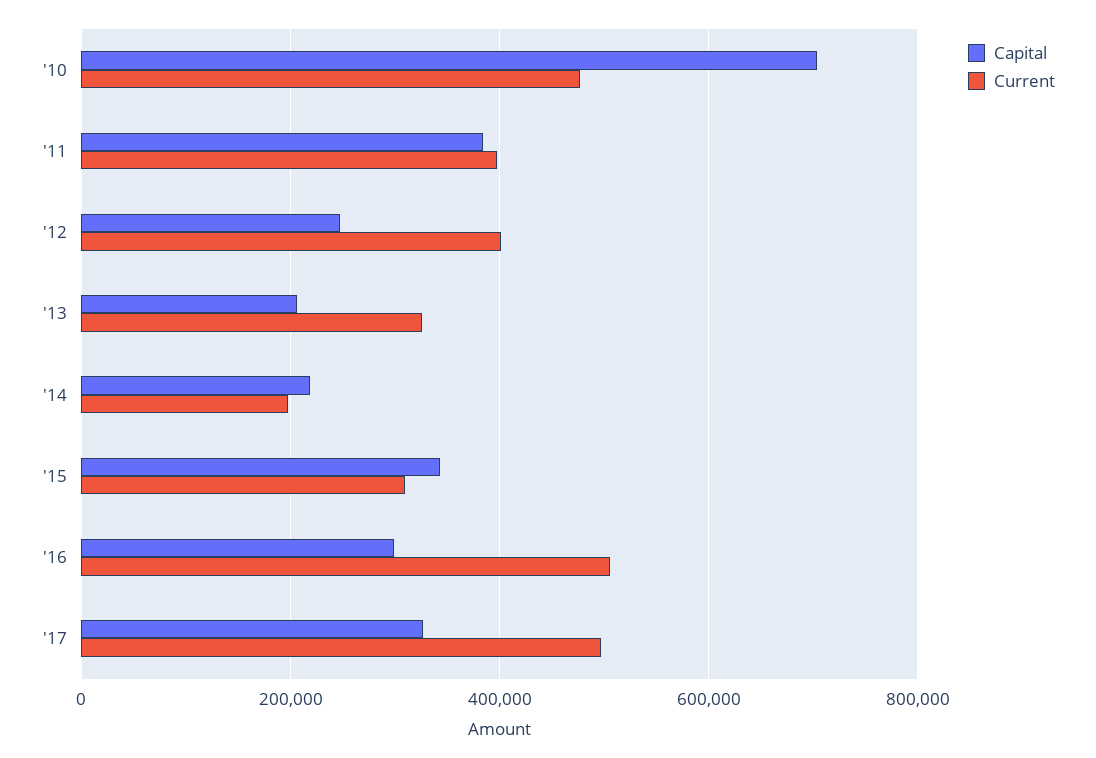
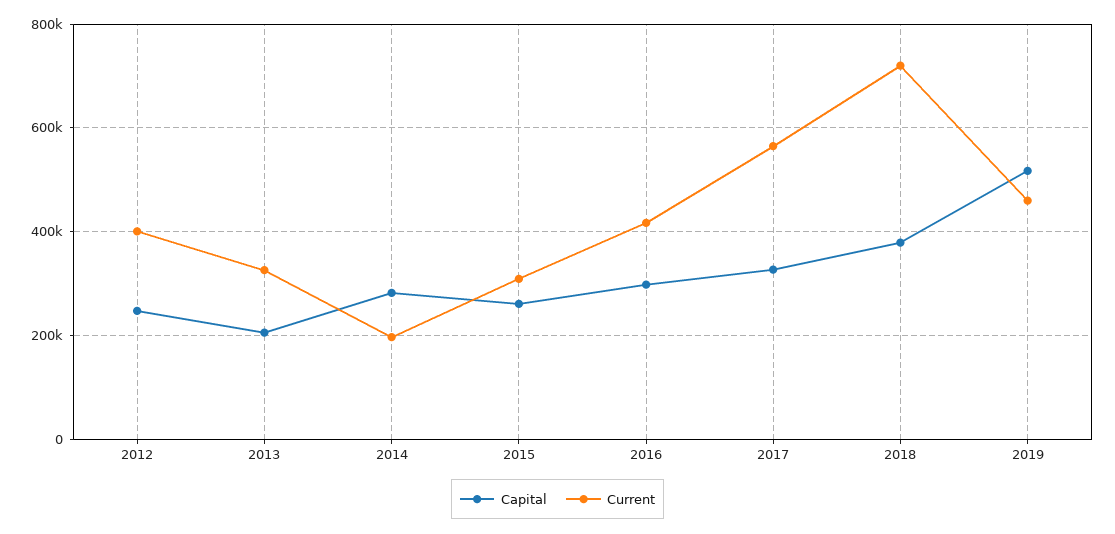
Capital, '10: 700000 -> none
Current, '10: 480000 -> none
Capital, '11: 380000 -> none
Current, '11: 400000 -> none
Capital, '14: 220000 -> 280000
Capital, '15: 340000 -> 260000
Current, '16: 500000 -> 420000
Current, '17: 500000 -> 560000
Capital, 2018: none -> 380000
Current, 2018: none -> 720000
Capital, 2019: none -> 520000
Current, 2019: none -> 460000

